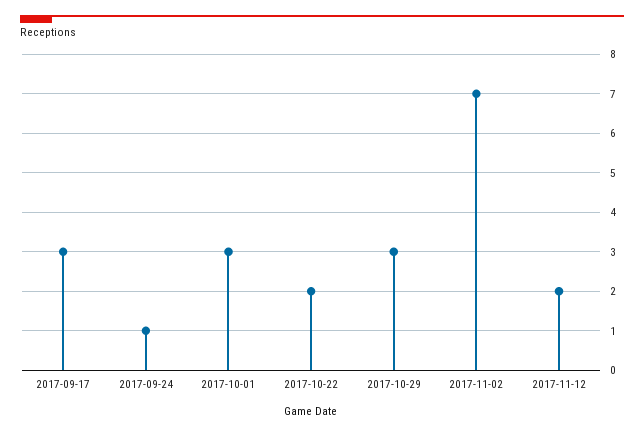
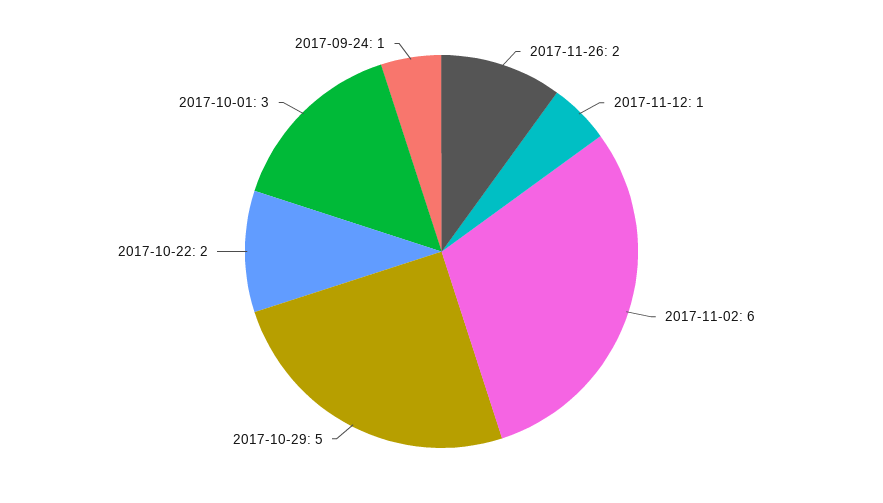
2017-09-17: 3 -> none
2017-10-29: 3 -> 5
2017-11-02: 7 -> 6
2017-11-12: 2 -> 1
2017-11-26: none -> 2

